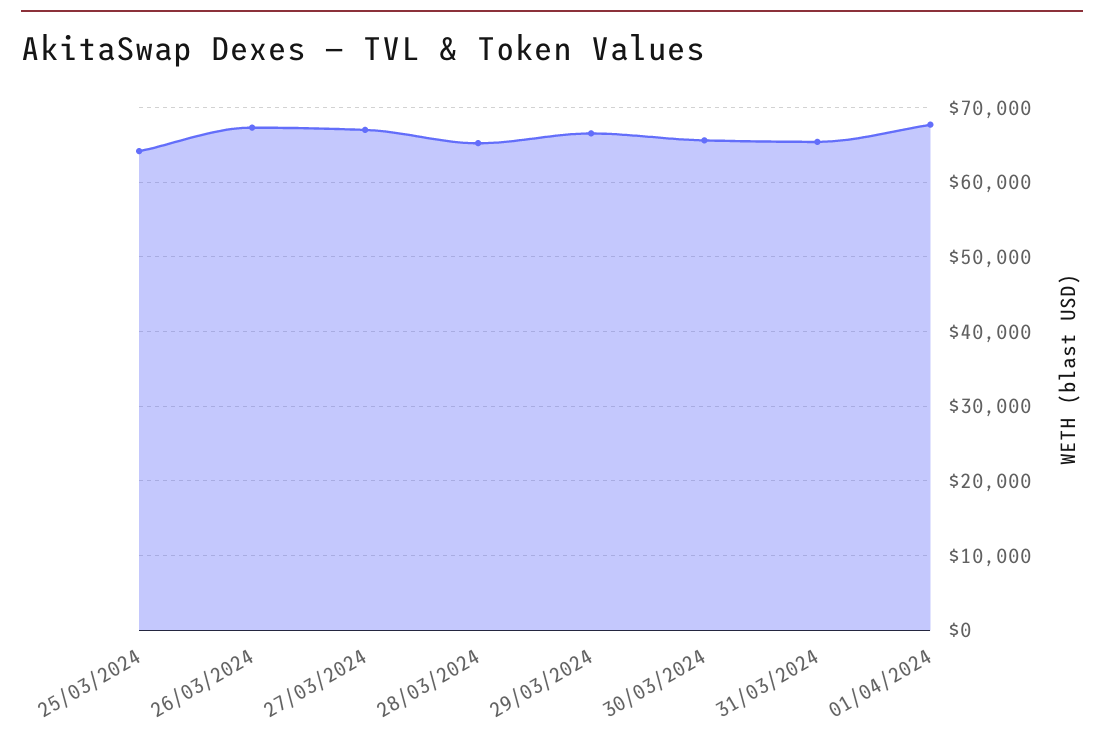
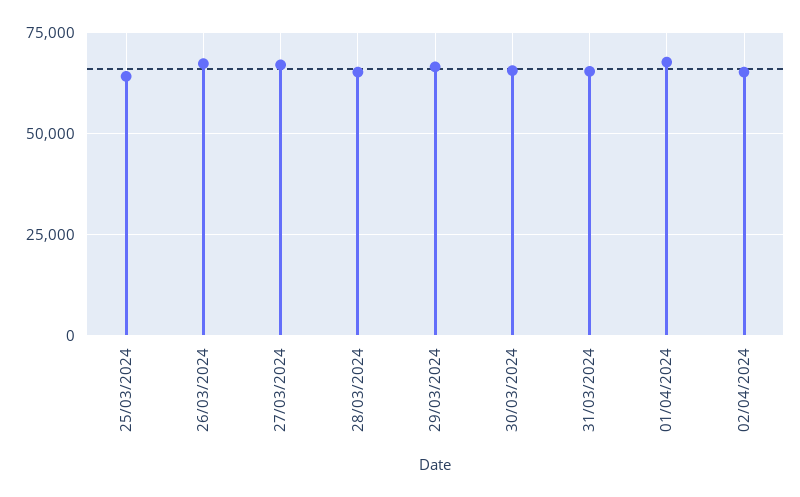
02/04/2024: none -> 65000

